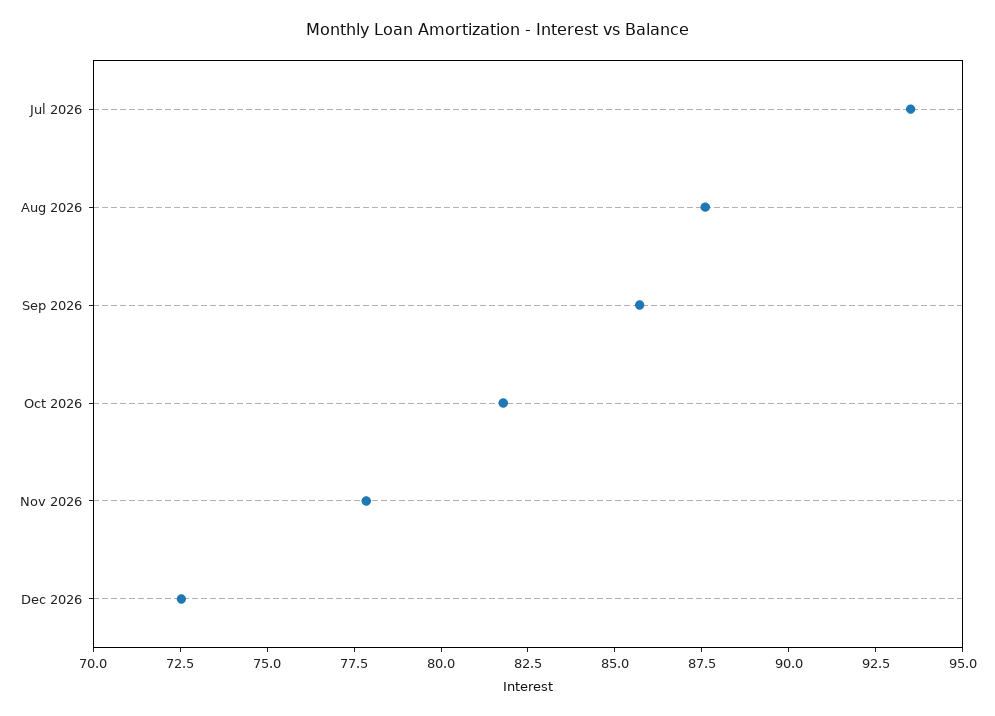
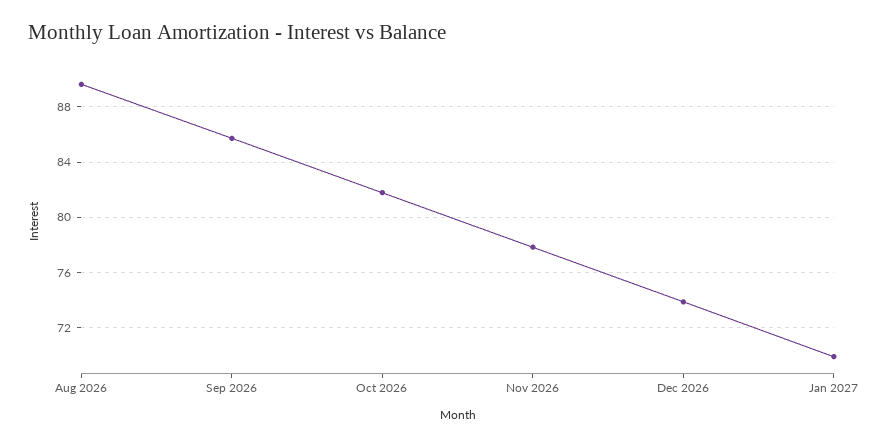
Jul 2026: 93.5 -> none
Aug 2026: 87.5 -> 89.5
Dec 2026: 72.5 -> 74
Jan 2027: none -> 70

